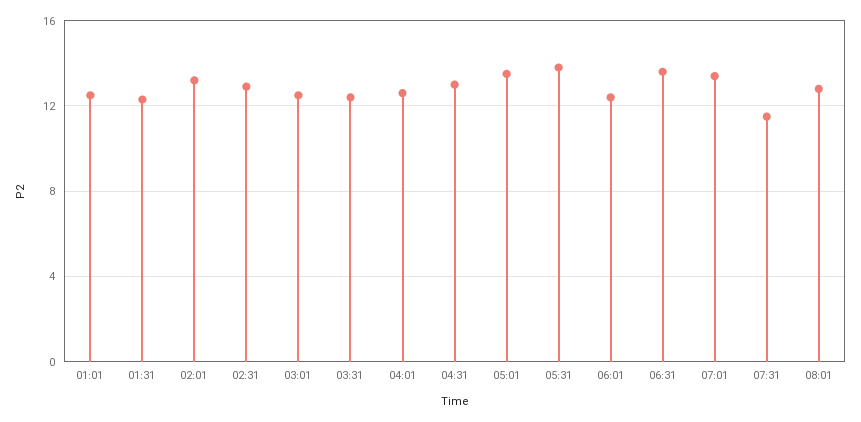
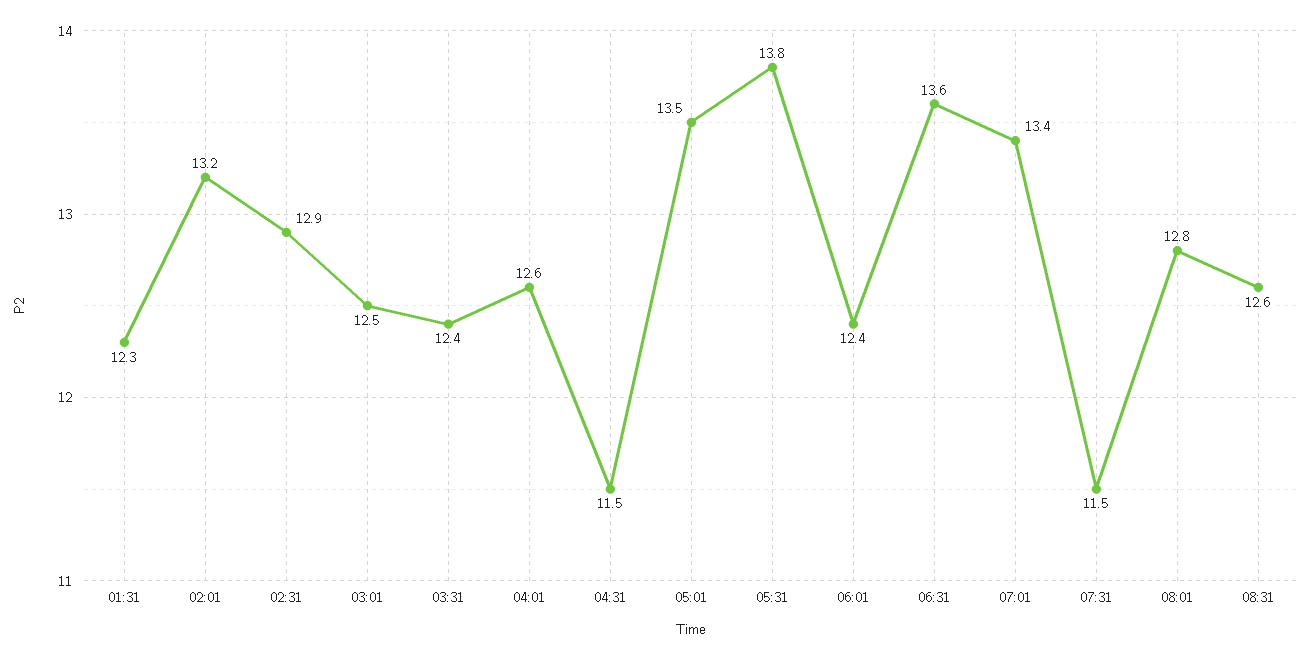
01:01: 12.5 -> none
04:31: 13 -> 11.5
08:31: none -> 12.6

